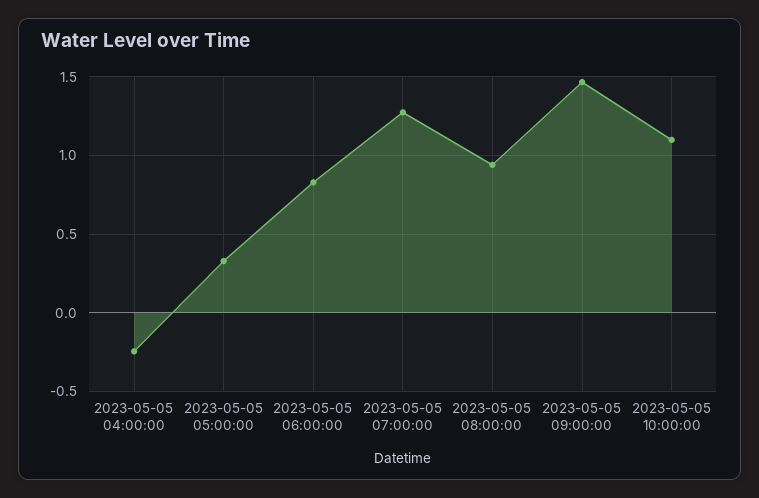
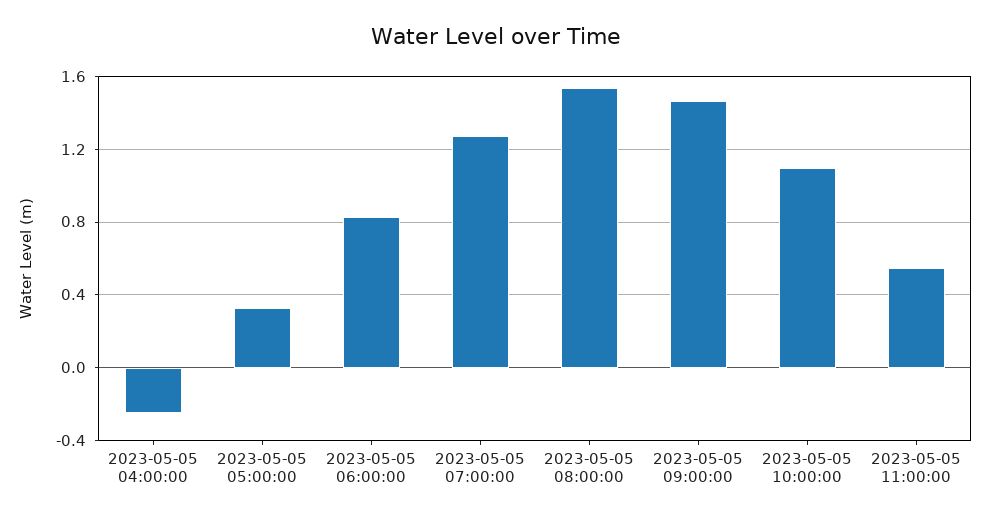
2023-05-05 08:00:00: 0.95 -> 1.55
2023-05-05 11:00:00: none -> 0.55

